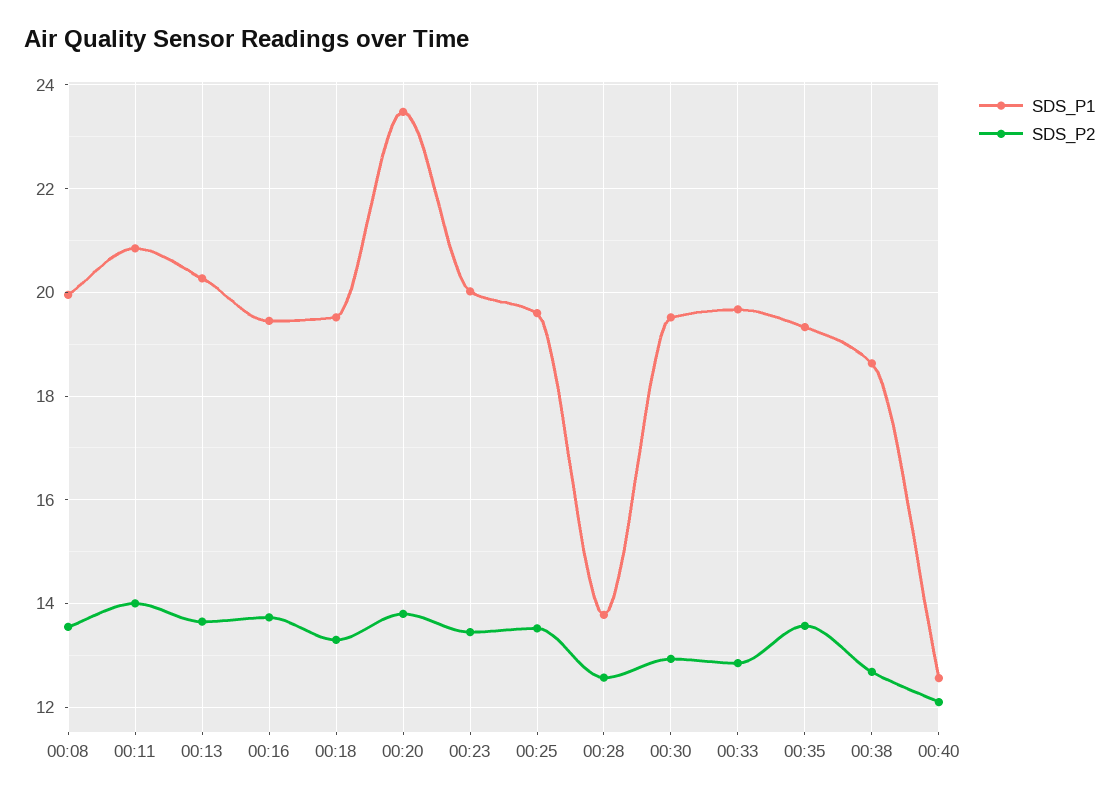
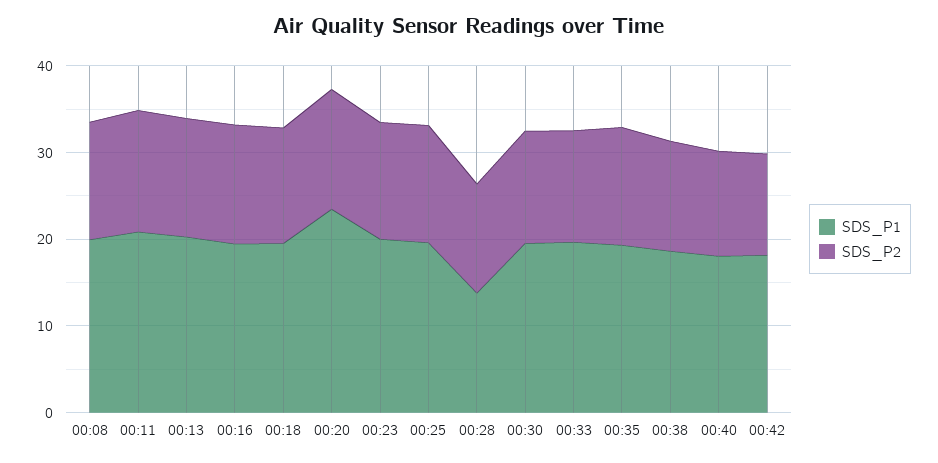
SDS_P1, 00:40: 12.6 -> 18
SDS_P1, 00:42: none -> 18
SDS_P2, 00:42: none -> 12

